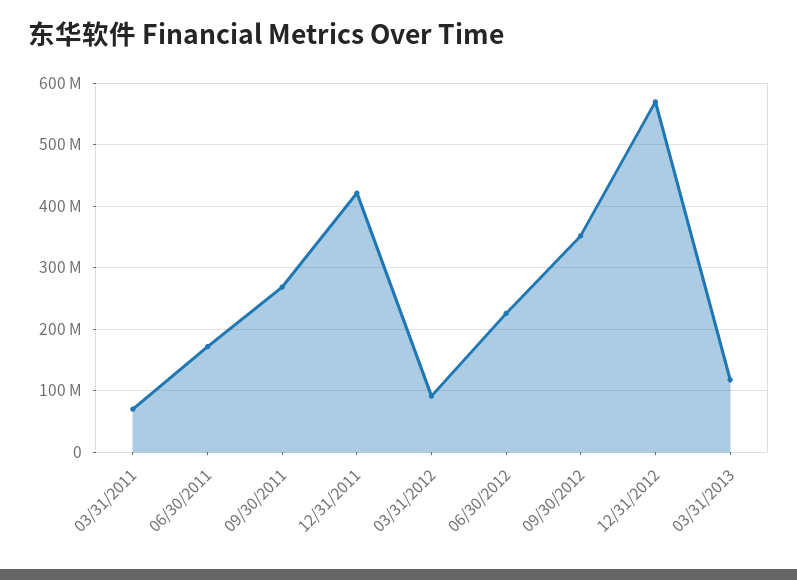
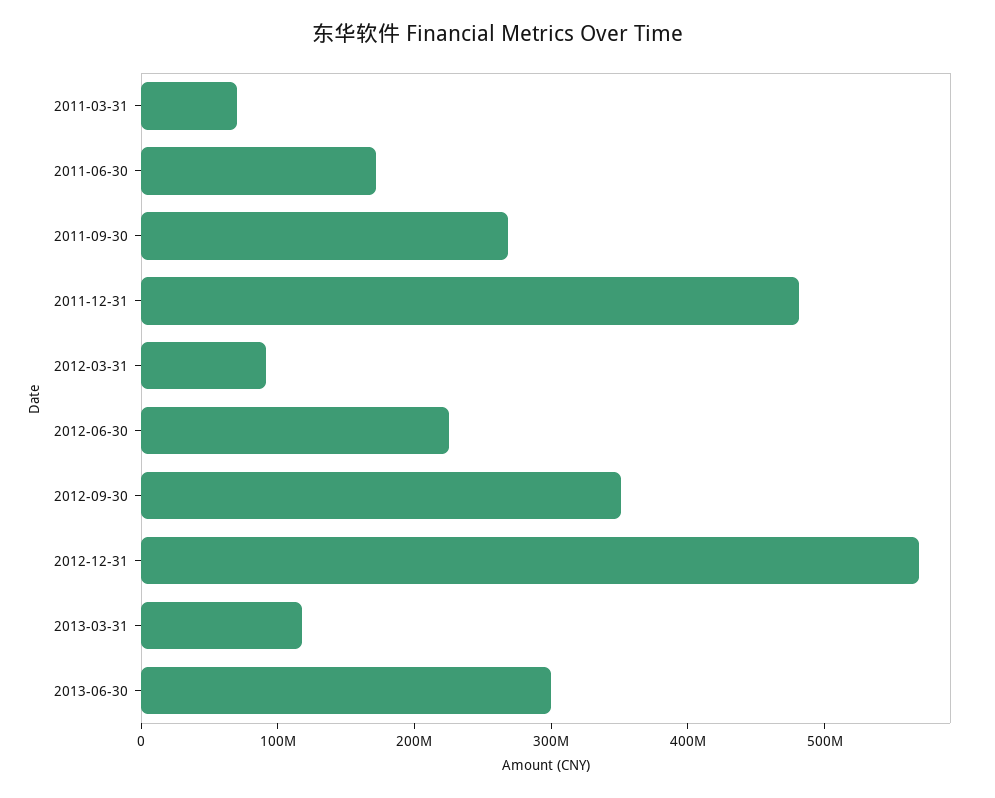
12/31/2011: 420000000 -> 480000000
2013-06-30: none -> 300000000

